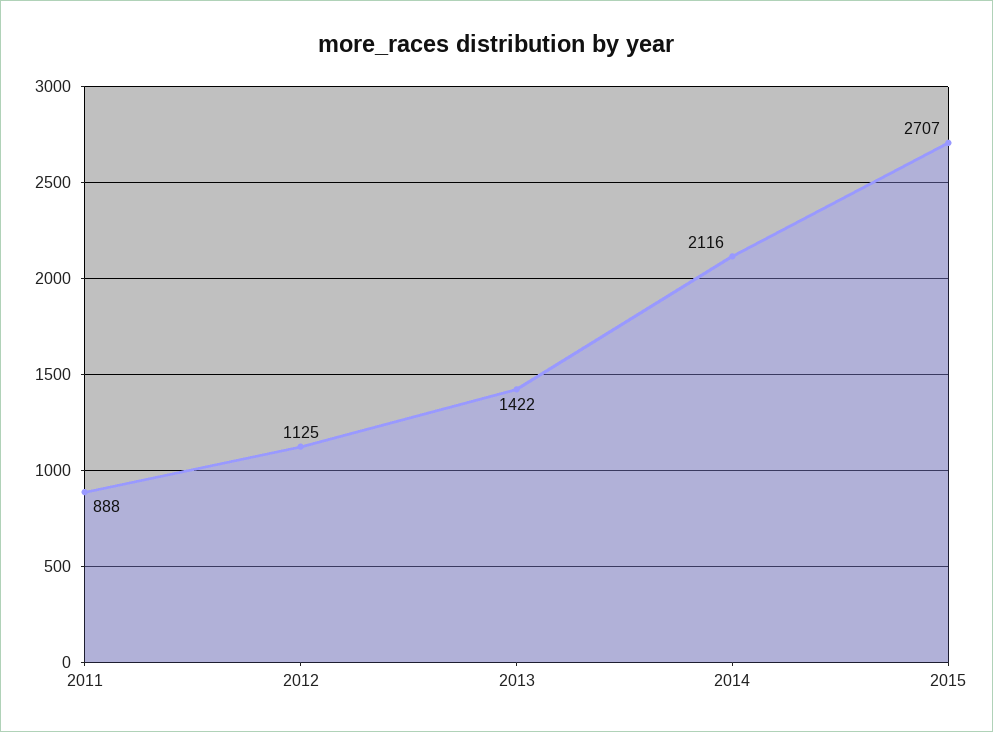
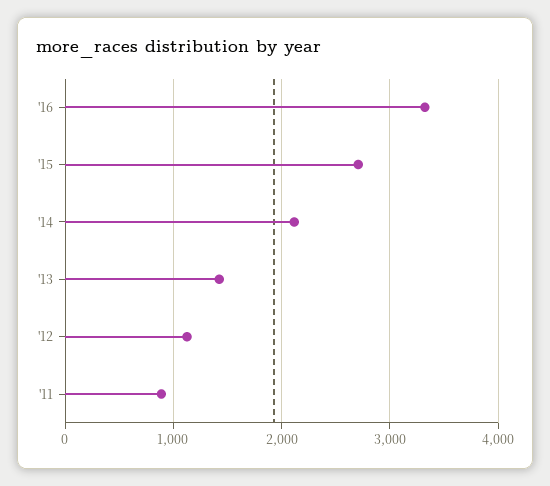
'16: none -> 3300

